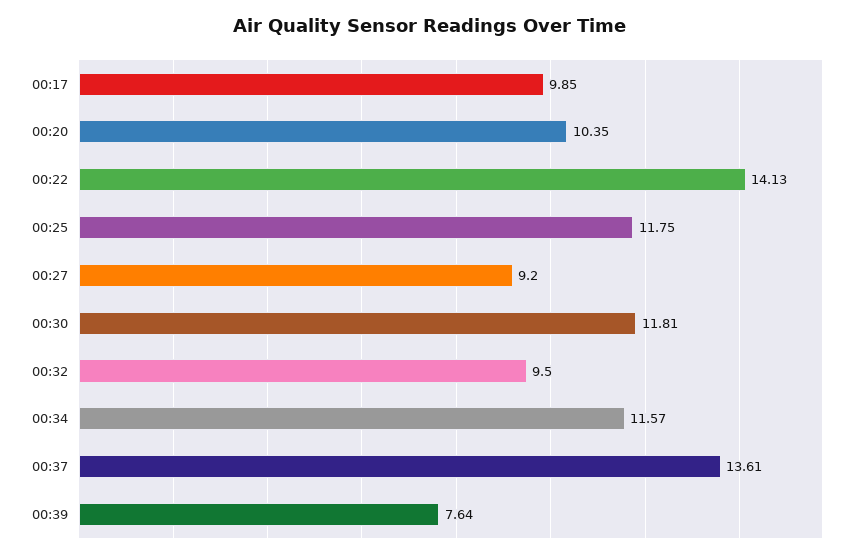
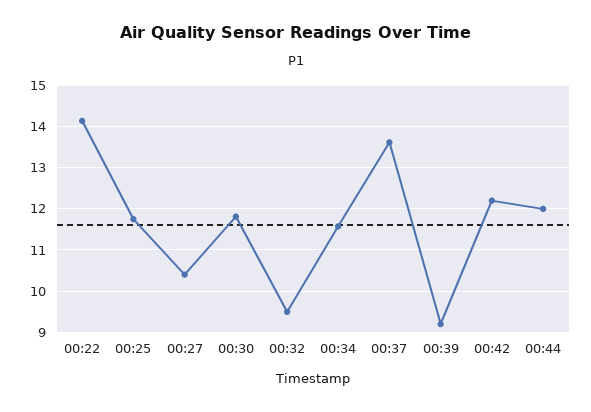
00:17: 9.85 -> none
00:20: 10.35 -> none
00:27: 9.2 -> 10.4
00:39: 7.64 -> 9.2
00:42: none -> 12.2
00:44: none -> 12

